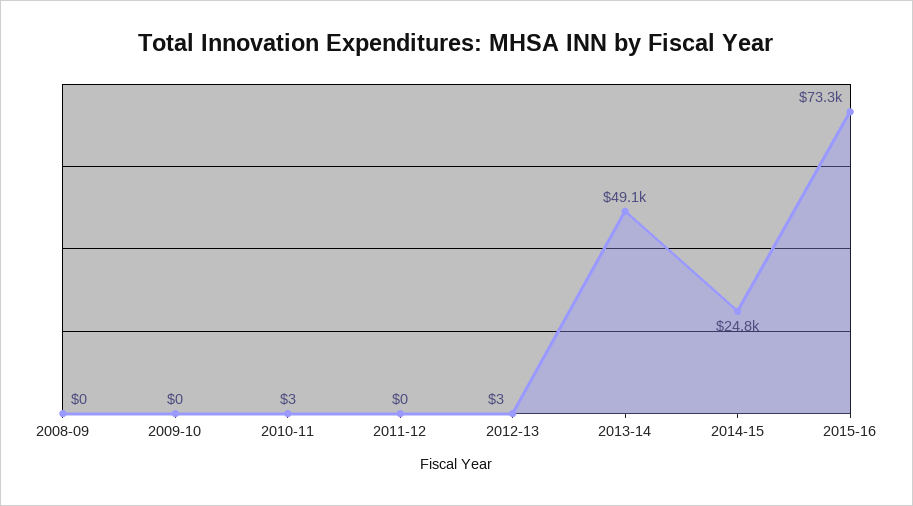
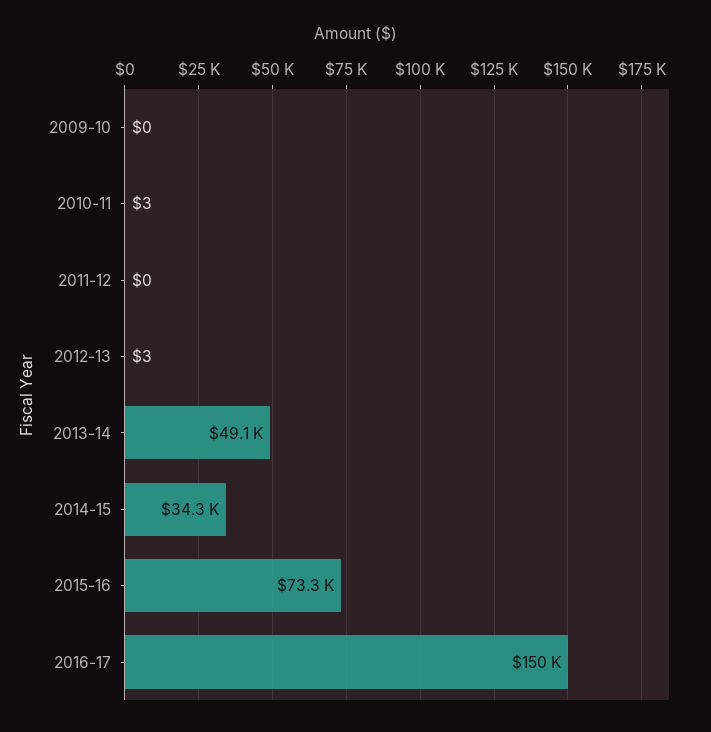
2008-09: 0 -> none
2014-15: 24800 -> 34300
2016-17: none -> 150000

